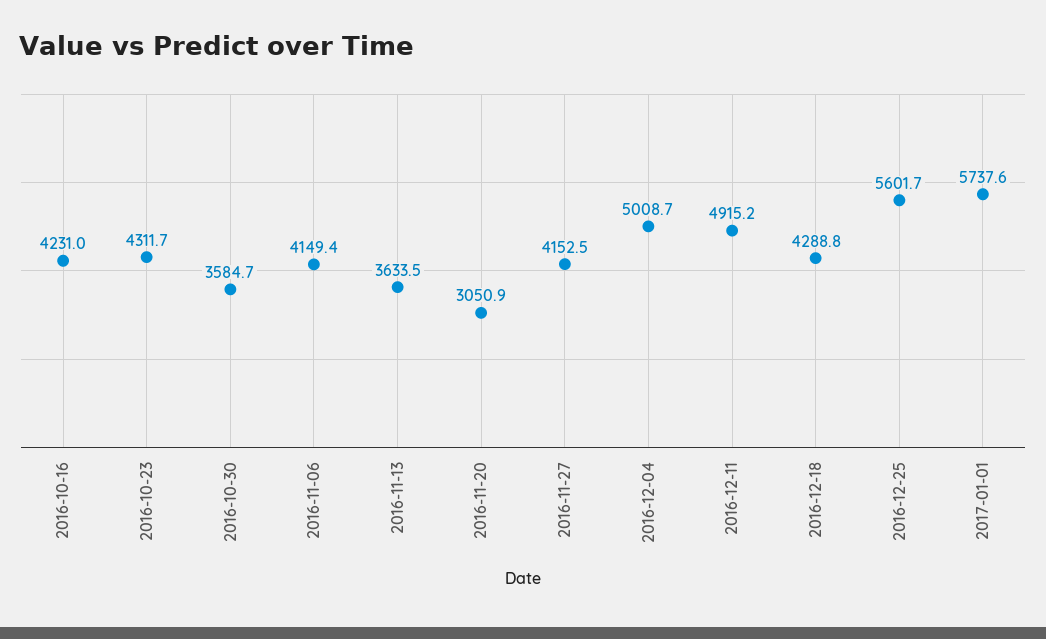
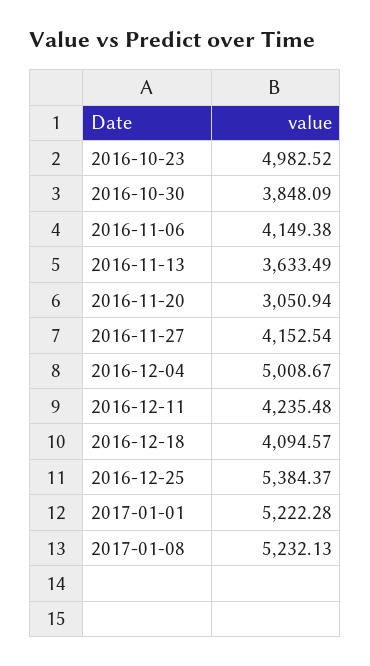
2016-10-16: 4231 -> none
2016-10-23: 4311.7 -> 4982.52
2016-10-30: 3584.7 -> 3848.09
2016-12-11: 4915.2 -> 4235.48
2016-12-18: 4288.8 -> 4094.57
2016-12-25: 5601.7 -> 5384.37
2017-01-01: 5737.6 -> 5222.28
2017-01-08: none -> 5232.13

